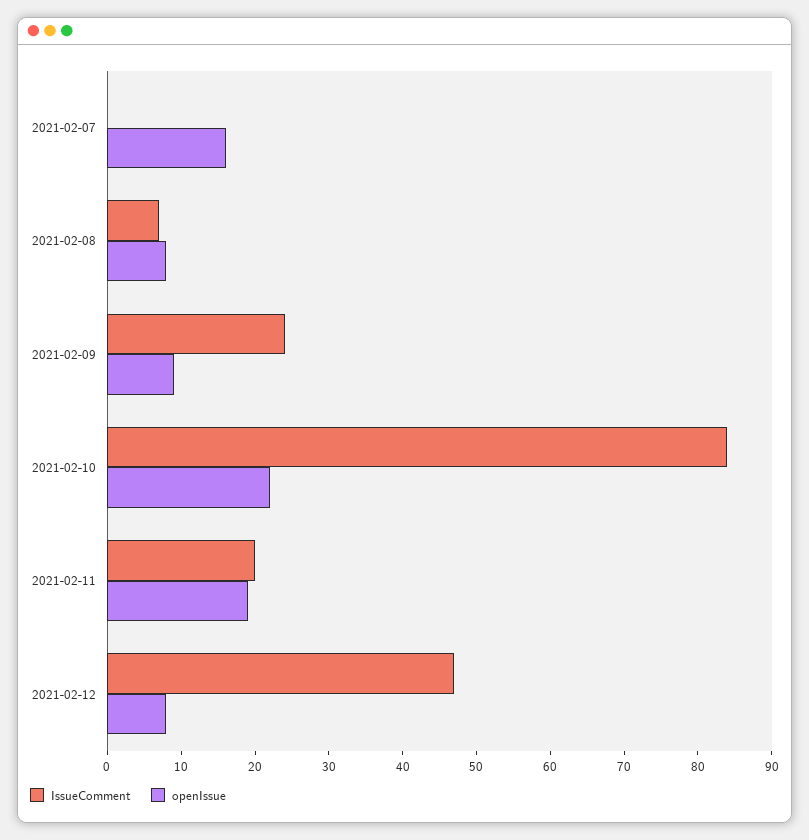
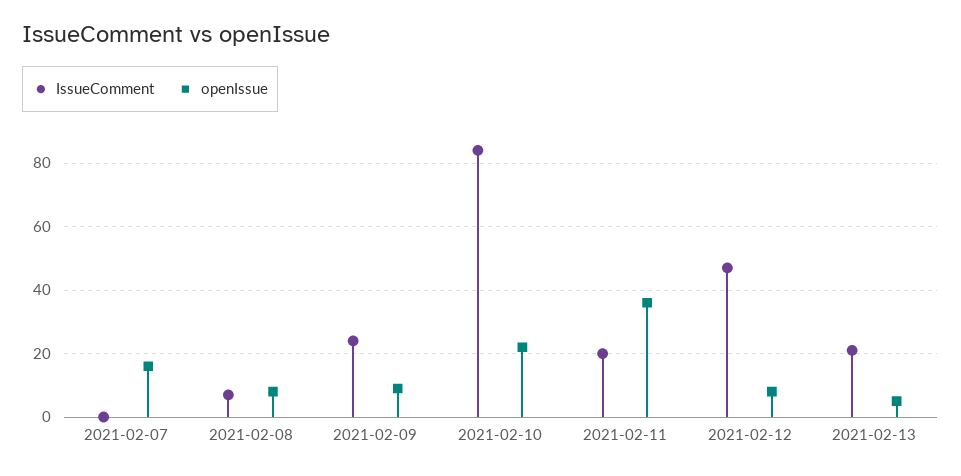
openIssue, 2021-02-11: 20 -> 35
IssueComment, 2021-02-13: none -> 20
openIssue, 2021-02-13: none -> 5

